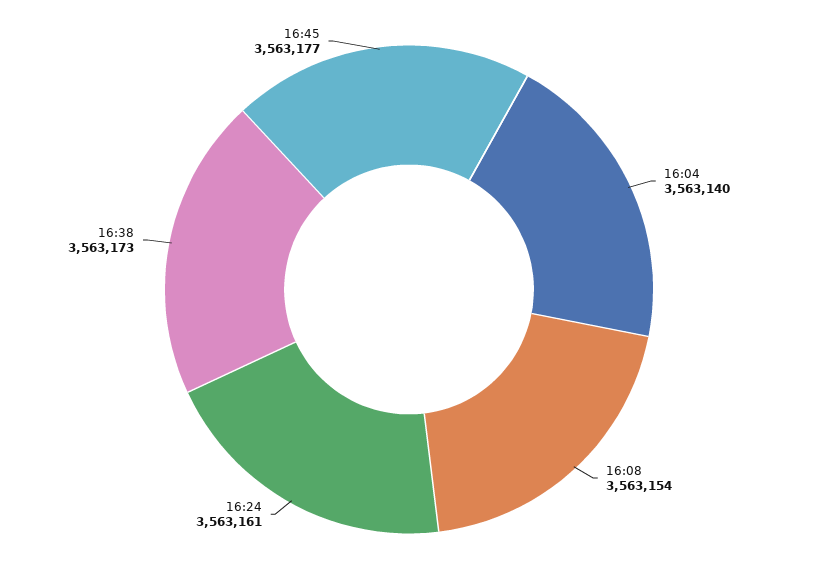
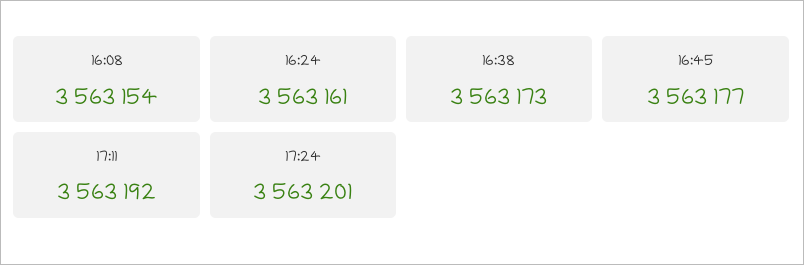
16:04: 3563140 -> none
17:11: none -> 3563192
17:24: none -> 3563201

